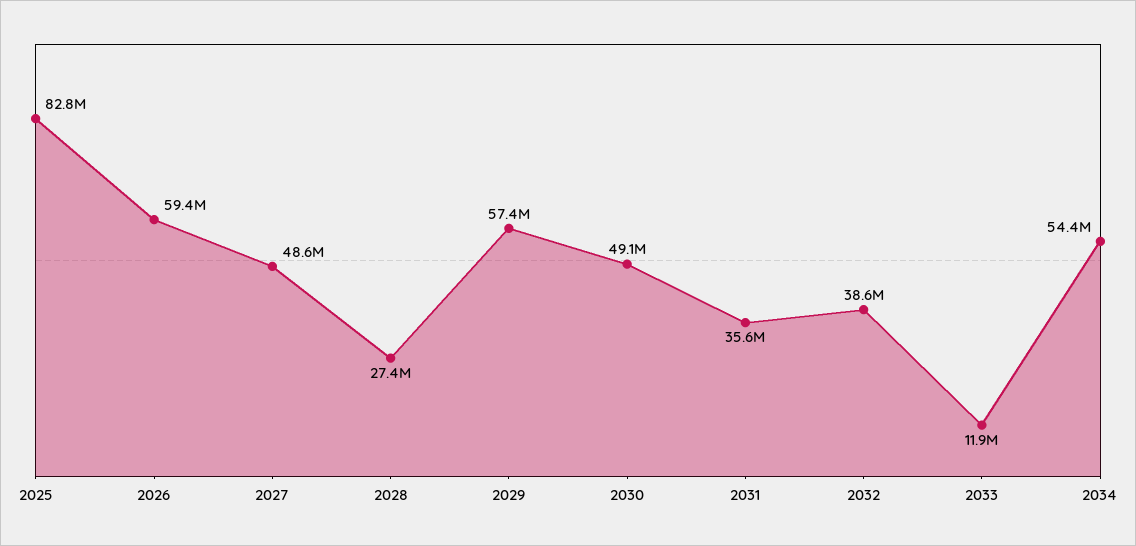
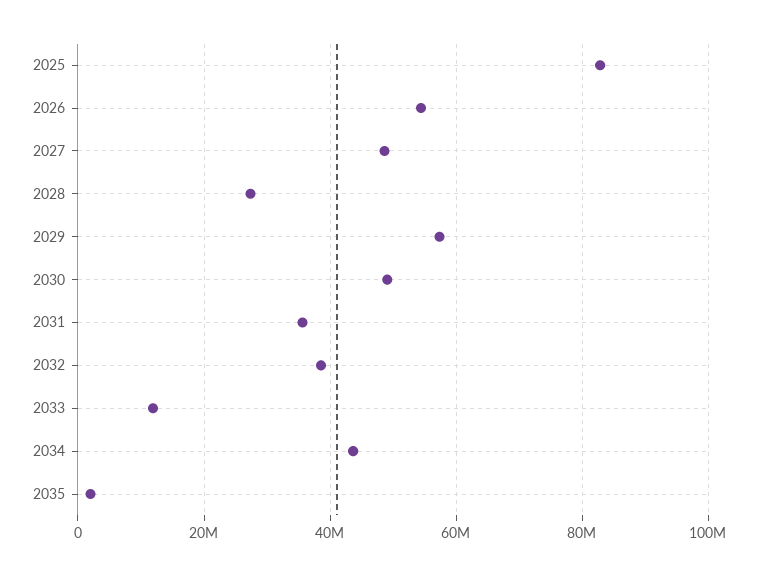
2026: 59400000 -> 54000000
2034: 54400000 -> 44000000
2035: none -> 2000000

